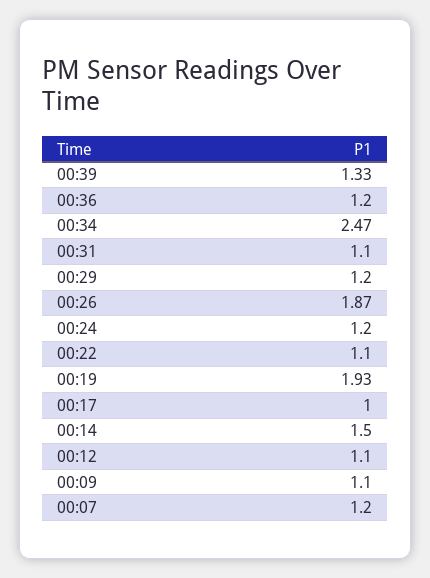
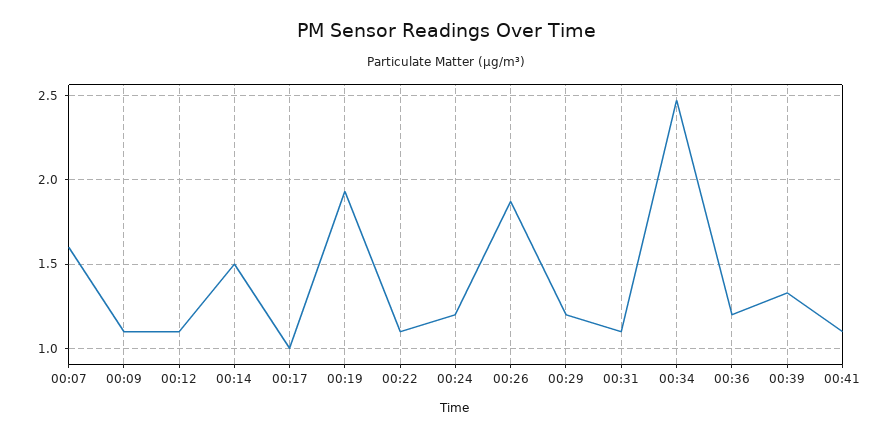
00:07: 1.2 -> 1.6
00:41: none -> 1.1

